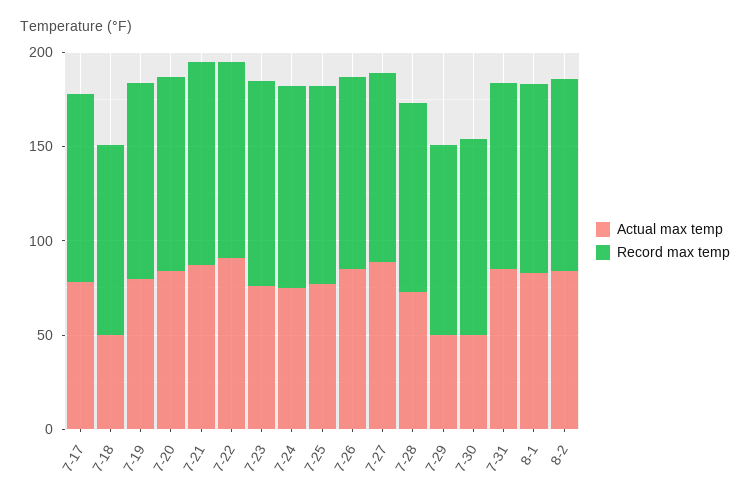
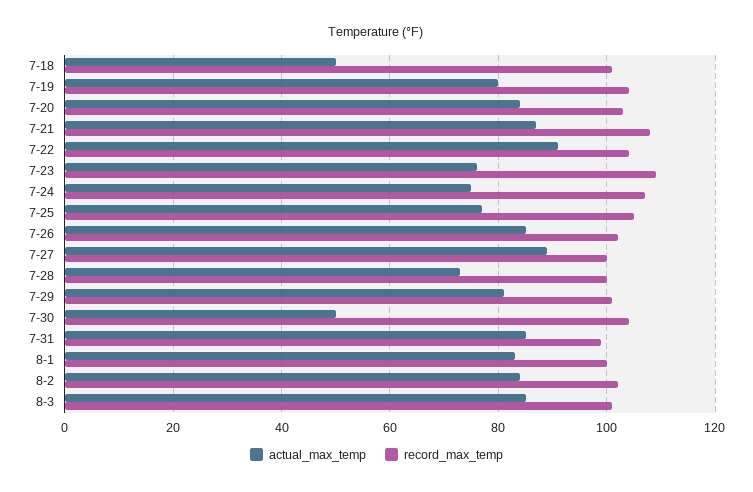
Actual max temp, 7-17: 80 -> none
Record max temp, 7-17: 100 -> none
Actual max temp, 7-29: 50 -> 80
Actual max temp, 8-3: none -> 85
Record max temp, 8-3: none -> 100

